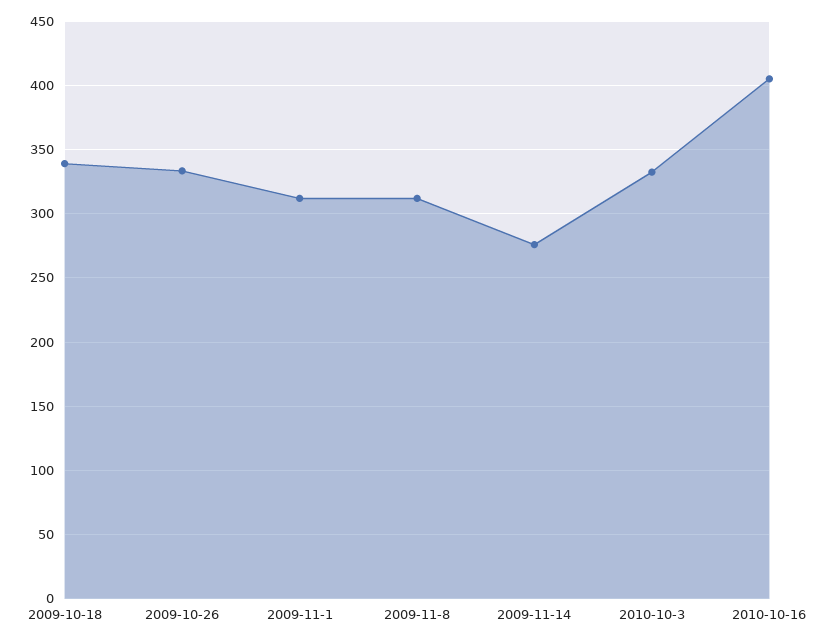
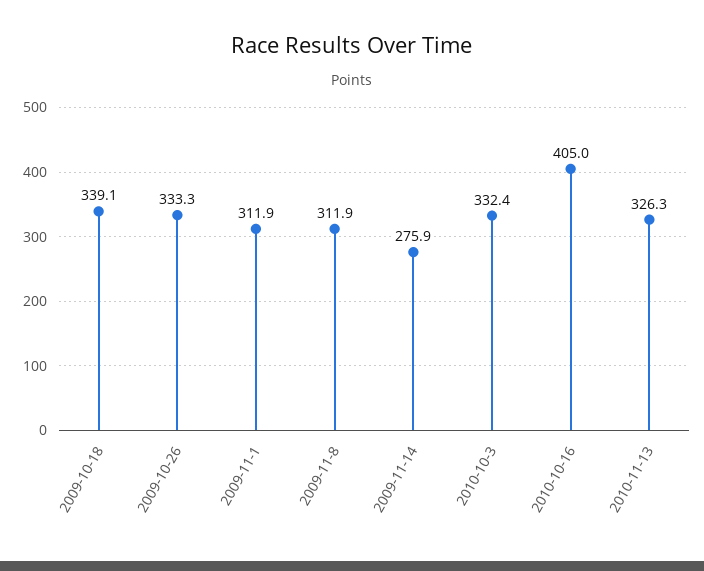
2010-11-13: none -> 326.3

